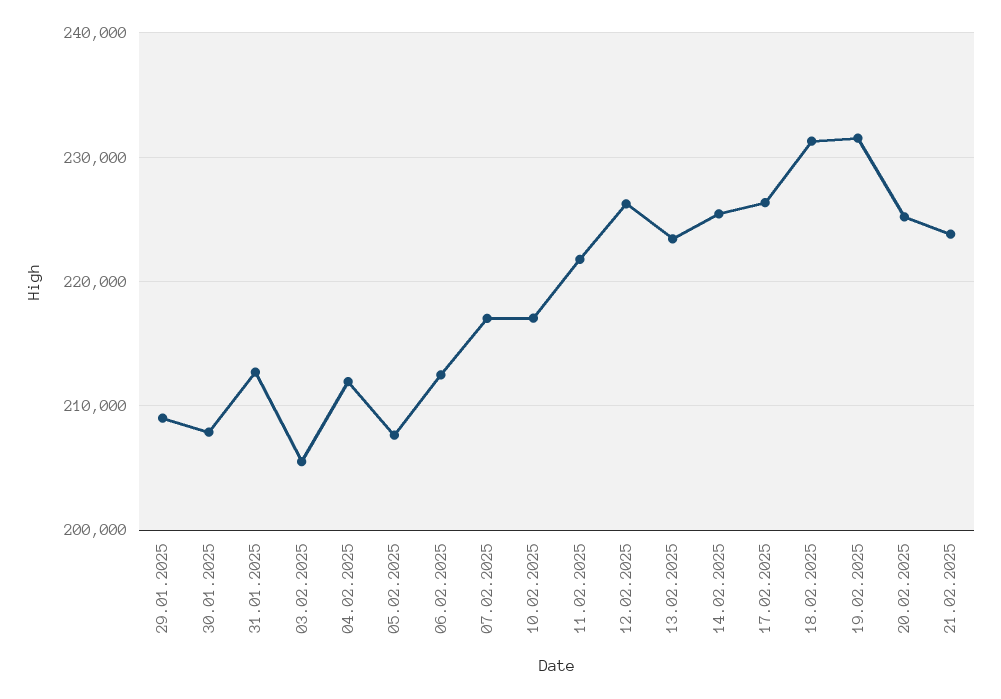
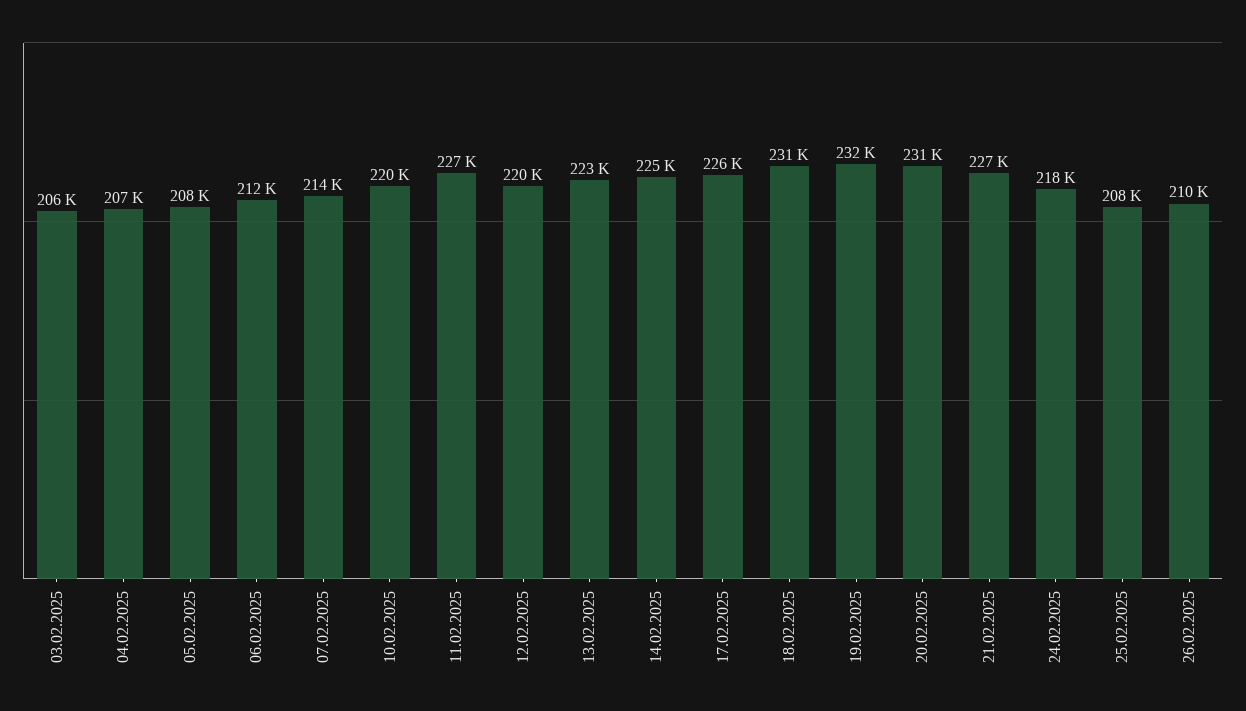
29.01.2025: 209000 -> none
30.01.2025: 208000 -> none
31.01.2025: 213000 -> none
04.02.2025: 212000 -> 207000
07.02.2025: 217000 -> 214000
10.02.2025: 217000 -> 220000
11.02.2025: 222000 -> 227000
12.02.2025: 226000 -> 220000
20.02.2025: 225000 -> 231000
21.02.2025: 224000 -> 227000
24.02.2025: none -> 218000
25.02.2025: none -> 208000
26.02.2025: none -> 210000

